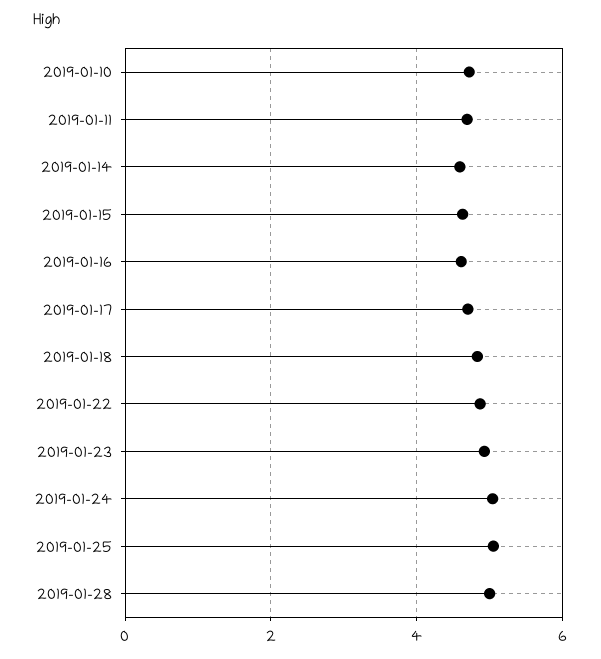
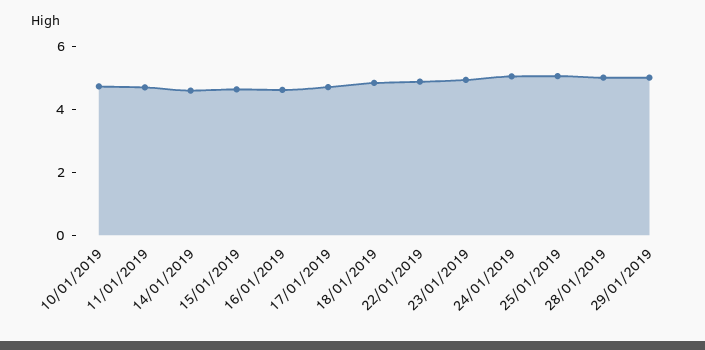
29/01/2019: none -> 5

